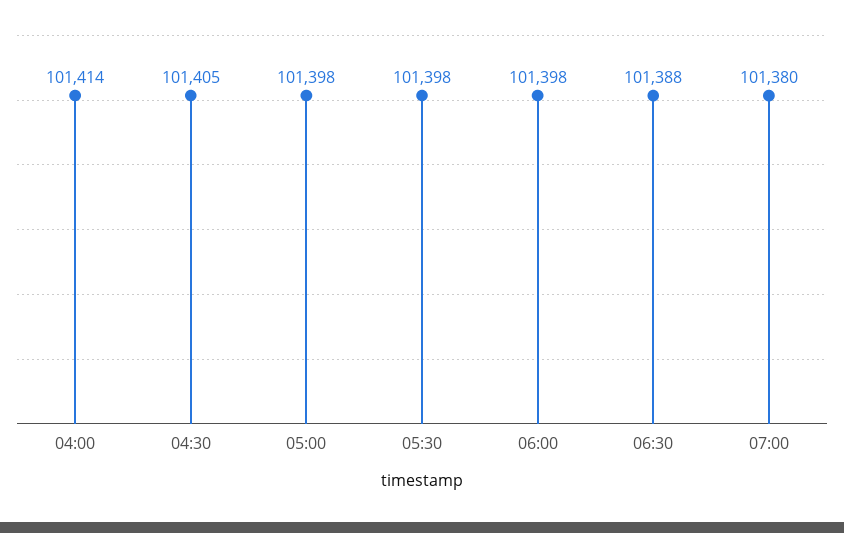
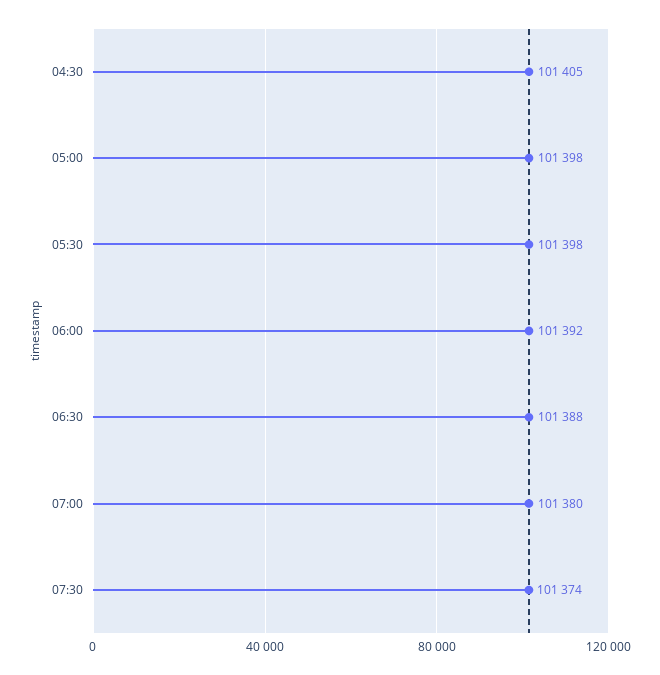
04:00: 101414 -> none
06:00: 101398 -> 101392
07:30: none -> 101374

